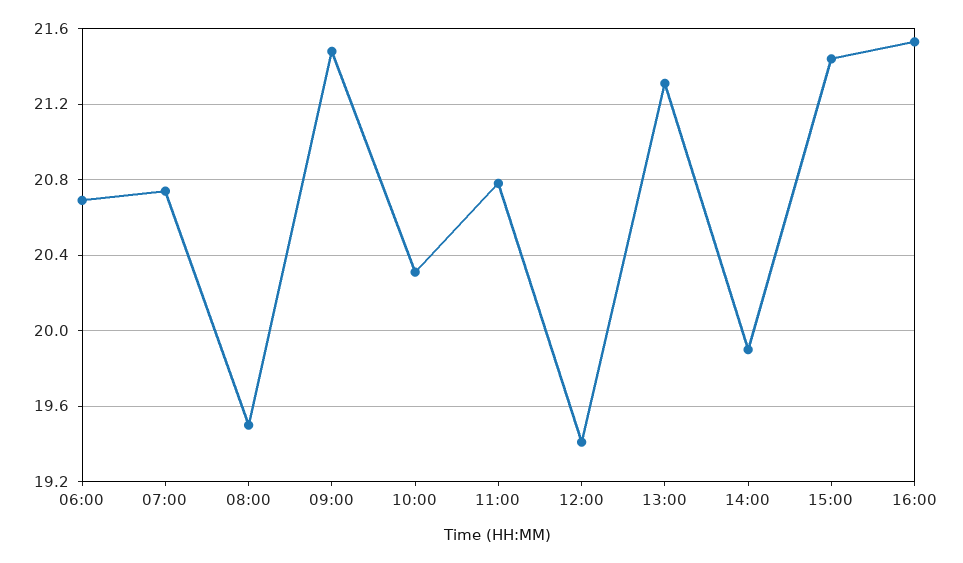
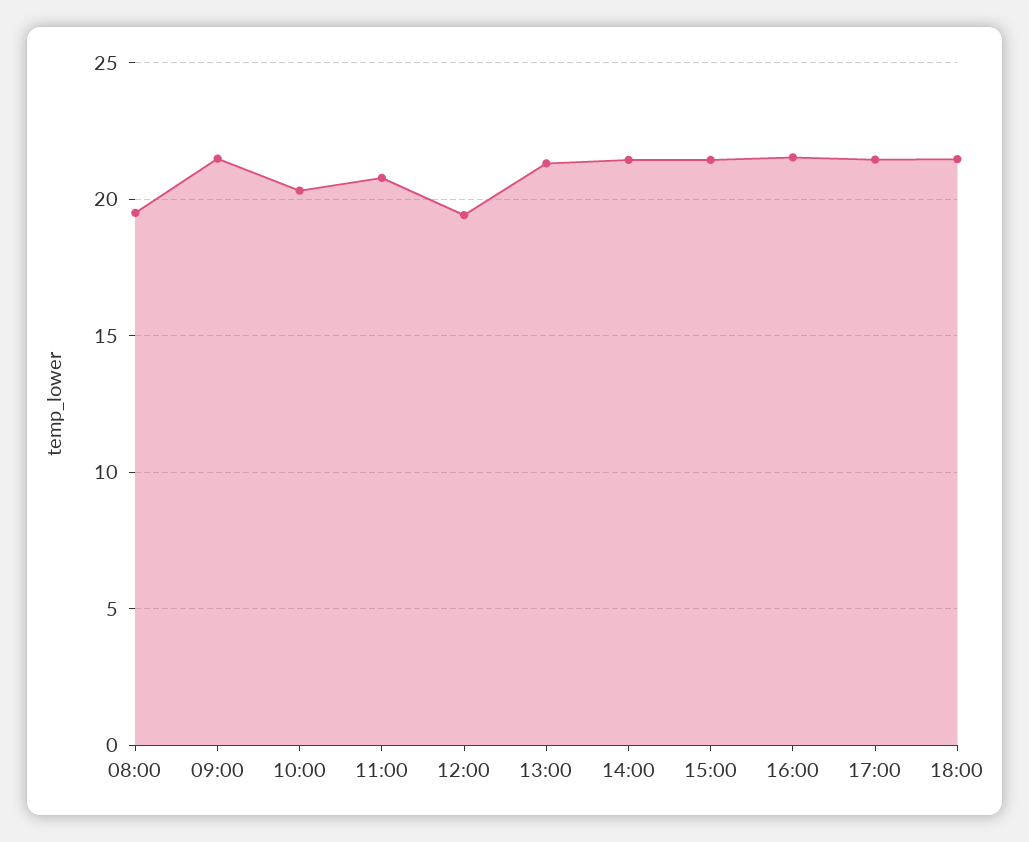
06:00: 20.7 -> none
07:00: 20.75 -> none
14:00: 19.9 -> 21.5
17:00: none -> 21.5
18:00: none -> 21.5

